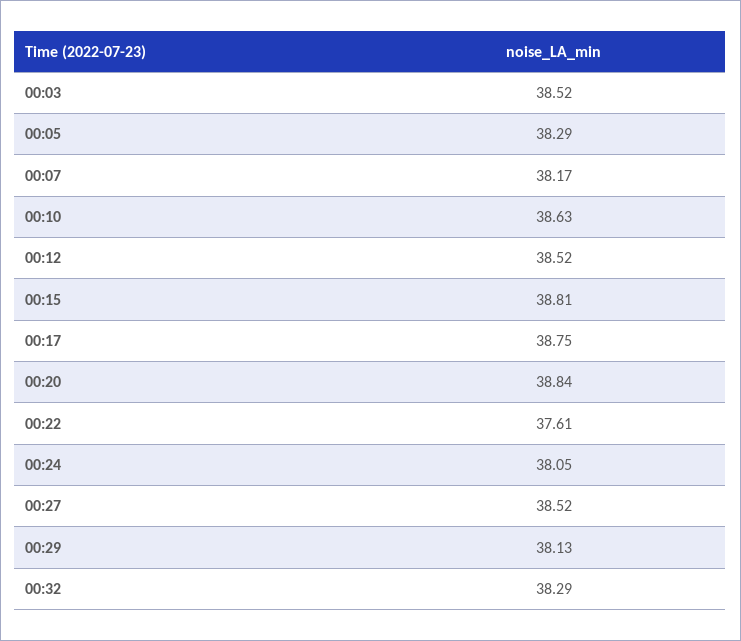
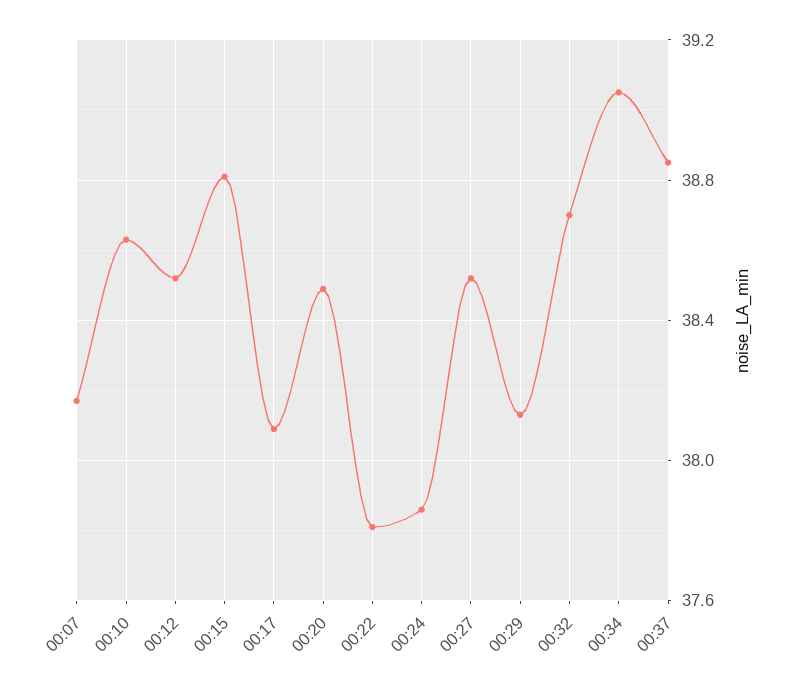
00:03: 38.52 -> none
00:05: 38.29 -> none
00:17: 38.75 -> 38.1
00:20: 38.84 -> 38.5
00:22: 37.61 -> 37.8
00:24: 38.05 -> 37.85
00:32: 38.29 -> 38.7
00:34: none -> 39.05
00:37: none -> 38.85

